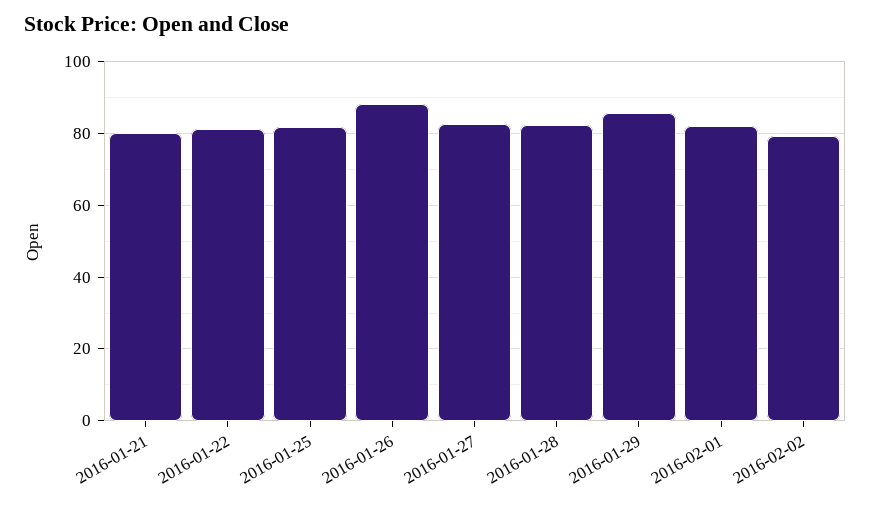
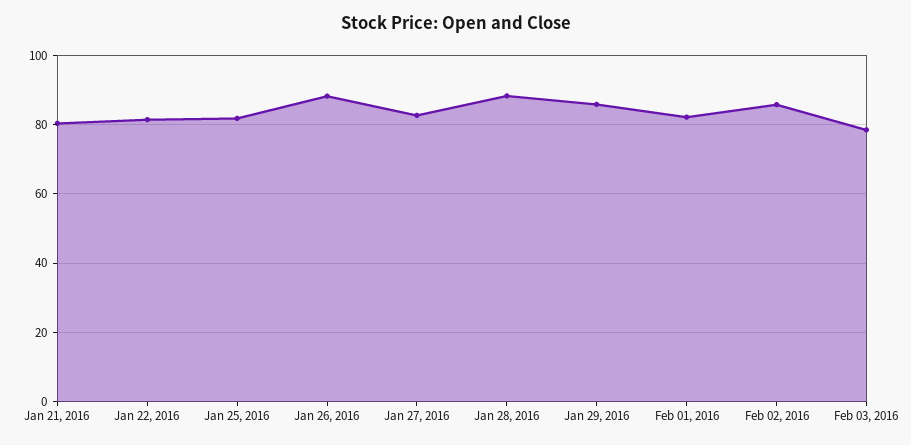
2016-01-28: 82 -> 88
2016-02-02: 80 -> 86
Feb 03, 2016: none -> 78

